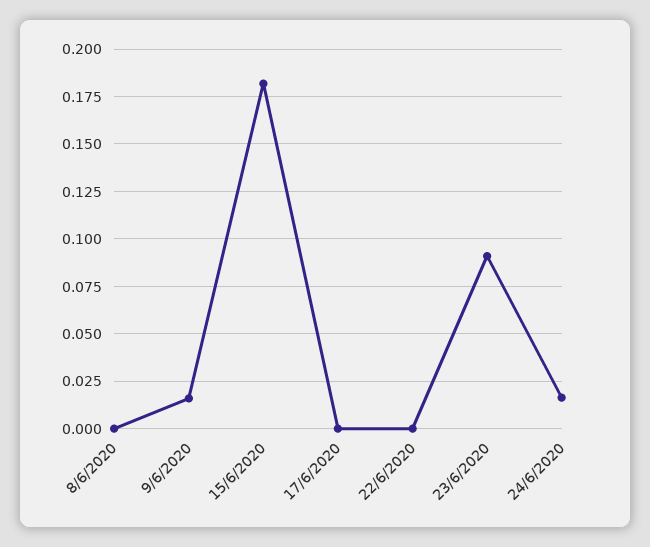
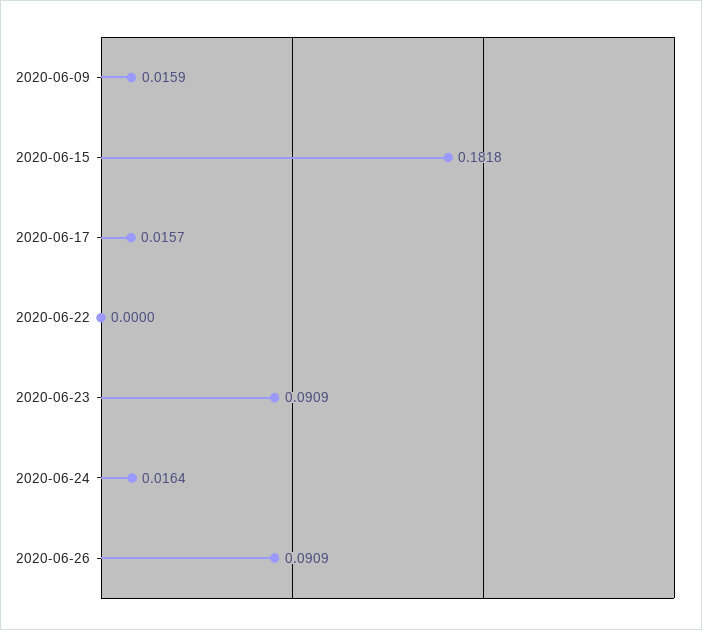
8/6/2020: 0 -> none
17/6/2020: 0 -> 0.0157
2020-06-26: none -> 0.0909

